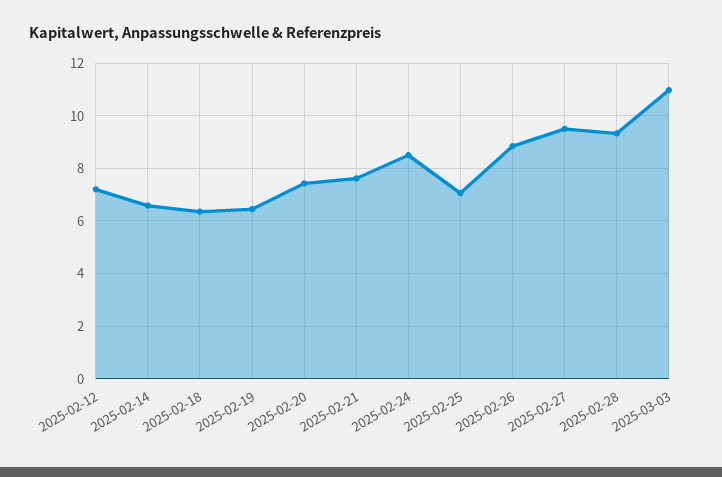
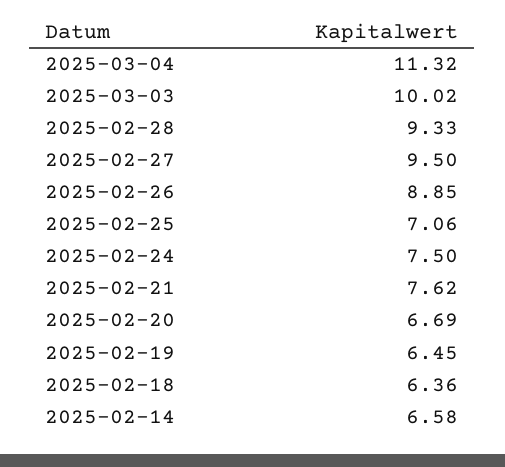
2025-02-12: 7.25 -> none
2025-02-20: 7.5 -> 6.69
2025-02-24: 8.5 -> 7.5
2025-03-03: 11 -> 10.02
2025-03-04: none -> 11.32

